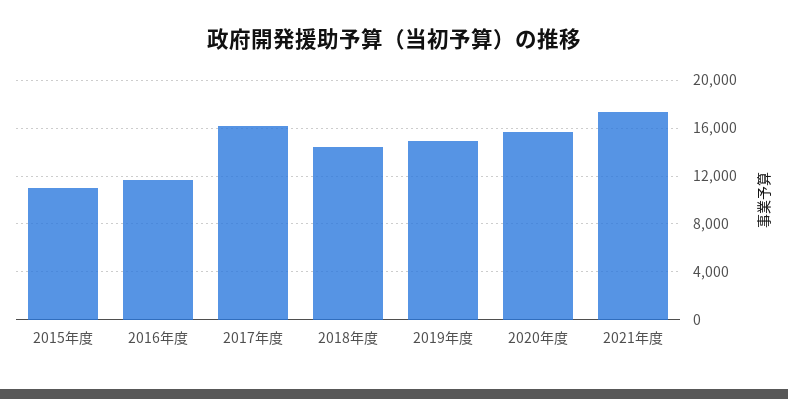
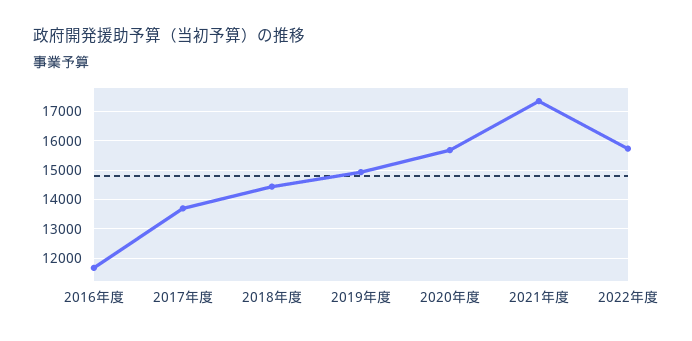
2015年度: 11000 -> none
2017年度: 16000 -> 13750
2022年度: none -> 15750

